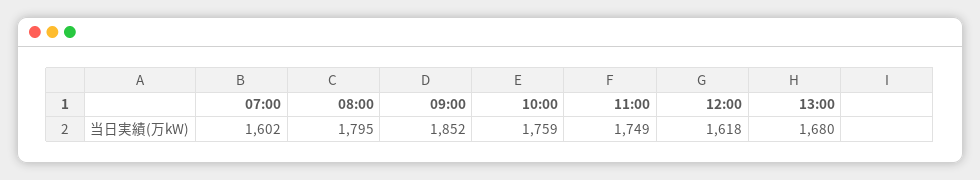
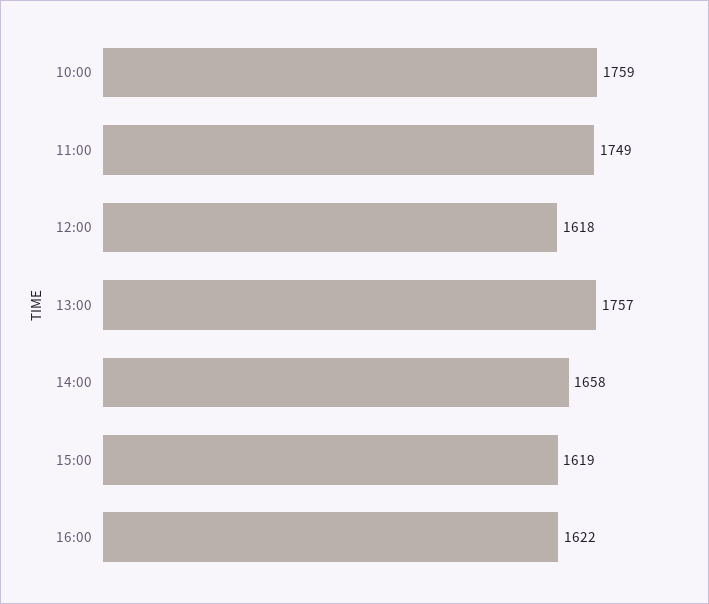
07:00: 1602 -> none
08:00: 1795 -> none
09:00: 1852 -> none
13:00: 1680 -> 1757
14:00: none -> 1658
15:00: none -> 1619
16:00: none -> 1622

